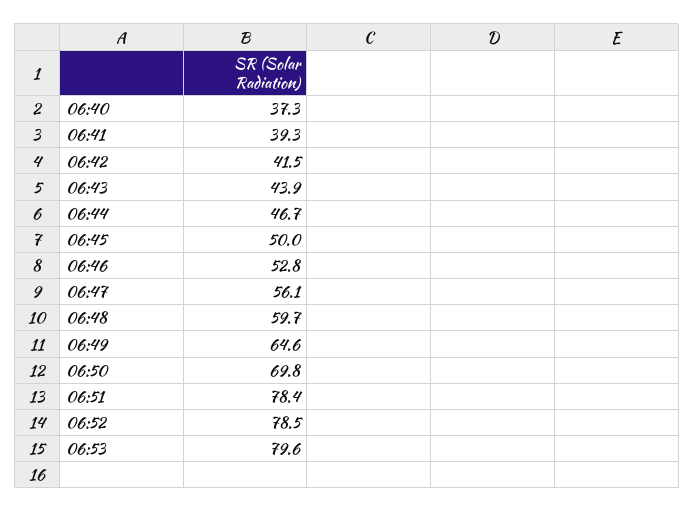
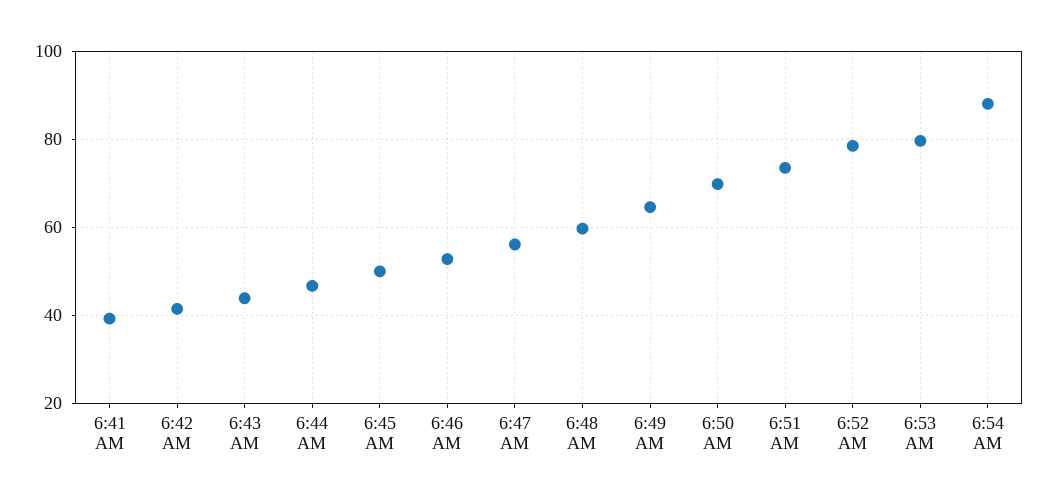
06:40: 37.3 -> none
06:51: 78.4 -> 74
6:54 AM: none -> 88

